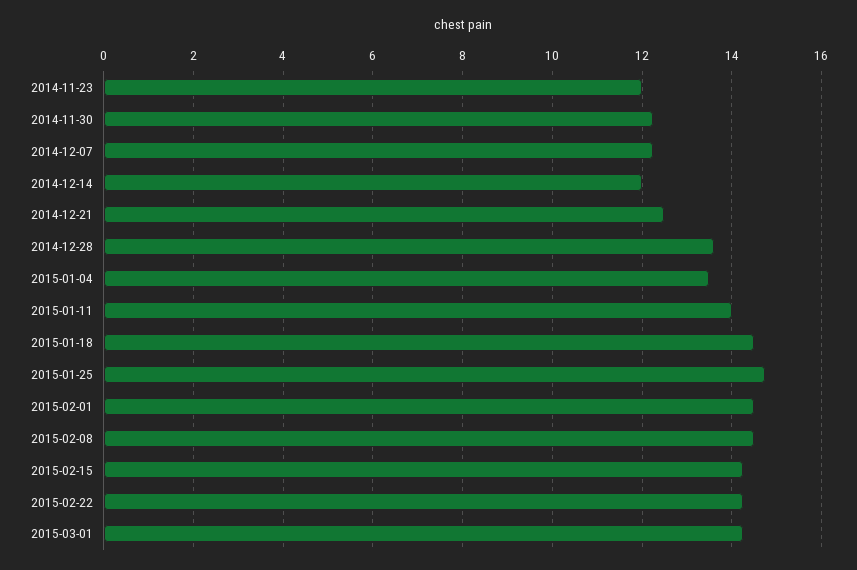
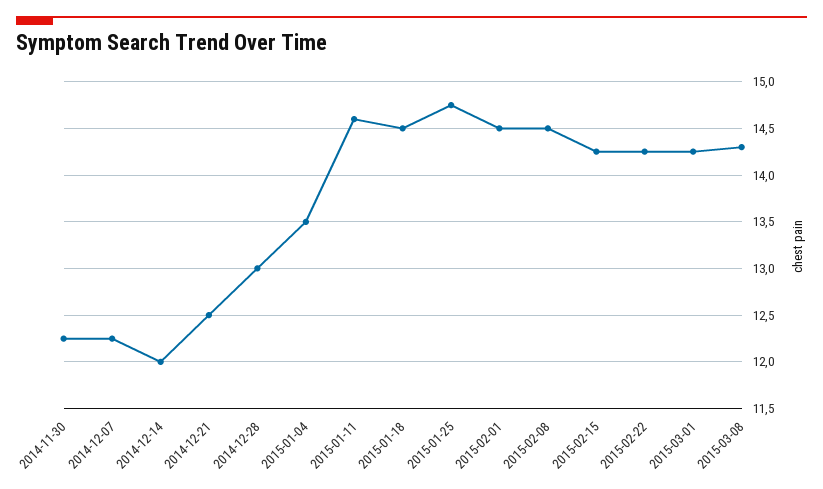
2014-11-23: 12 -> none
2014-12-28: 13.6 -> 13
2015-01-11: 14 -> 14.6
2015-03-08: none -> 14.3

